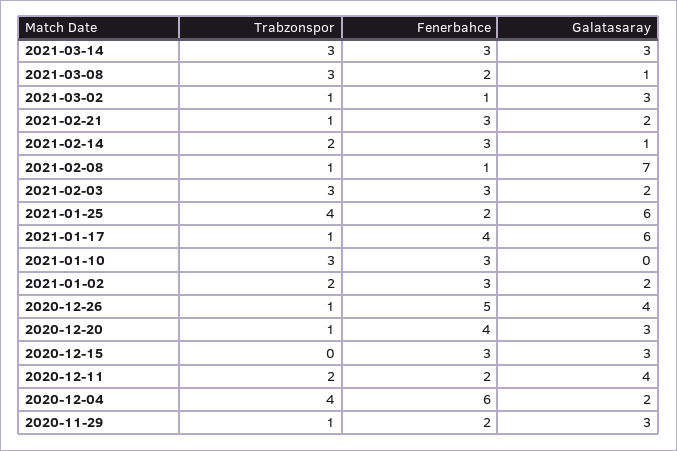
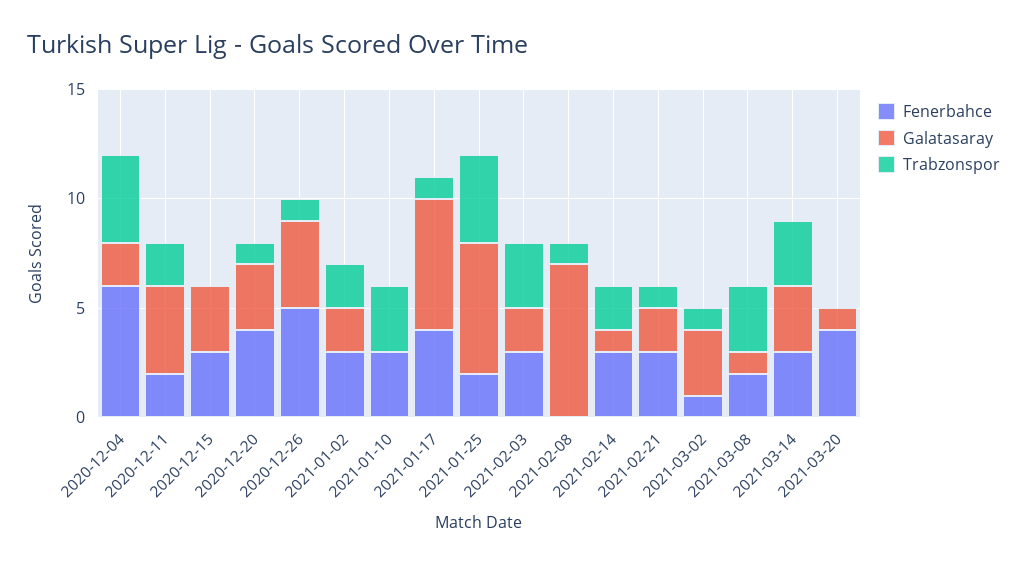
Fenerbahce, 2021-02-08: 1 -> 0
Trabzonspor, 2020-11-29: 1 -> none
Fenerbahce, 2020-11-29: 2 -> none
Galatasaray, 2020-11-29: 3 -> none
Fenerbahce, 2021-03-20: none -> 4
Galatasaray, 2021-03-20: none -> 1
Trabzonspor, 2021-03-20: none -> 0

